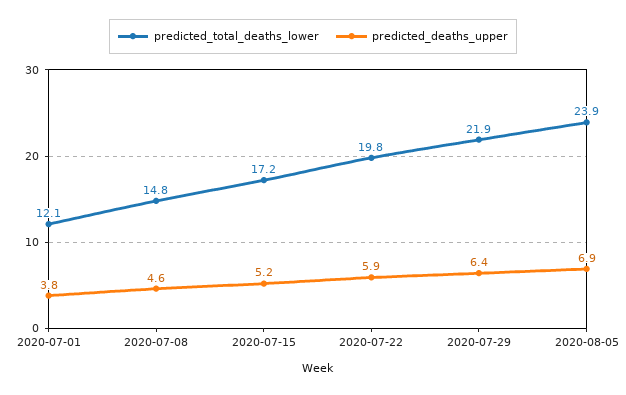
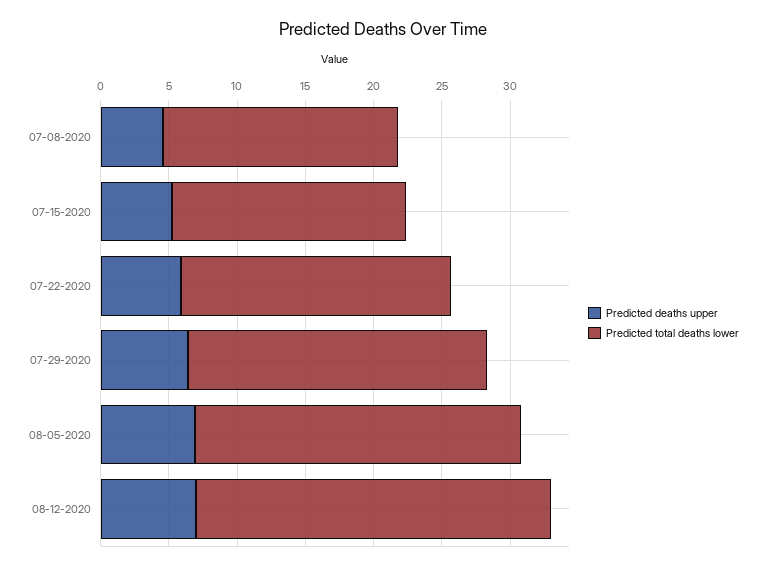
predicted_total_deaths_lower, 2020-07-01: 12.1 -> none
predicted_deaths_upper, 2020-07-01: 3.8 -> none
predicted_total_deaths_lower, 2020-07-08: 14.8 -> 17
predicted_deaths_upper, 08-12-2020: none -> 7
predicted_total_deaths_lower, 08-12-2020: none -> 26

